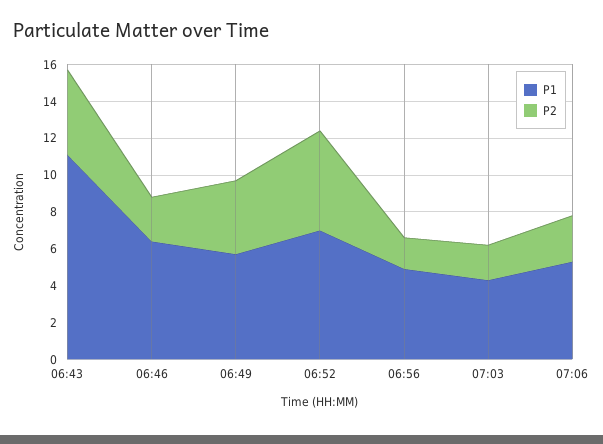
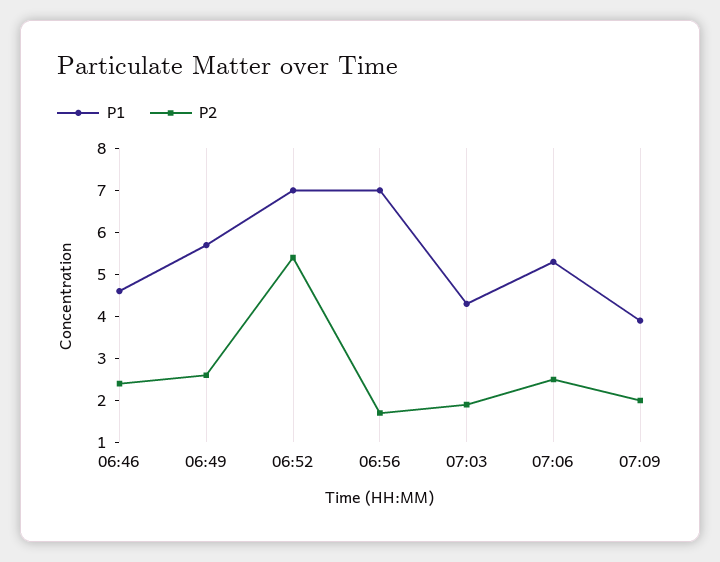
P1, 06:43: 11 -> none
P2, 06:43: 4.5 -> none
P1, 06:46: 6.5 -> 4.5
P2, 06:49: 4 -> 2.5
P1, 06:56: 5 -> 7
P1, 07:09: none -> 4
P2, 07:09: none -> 2

